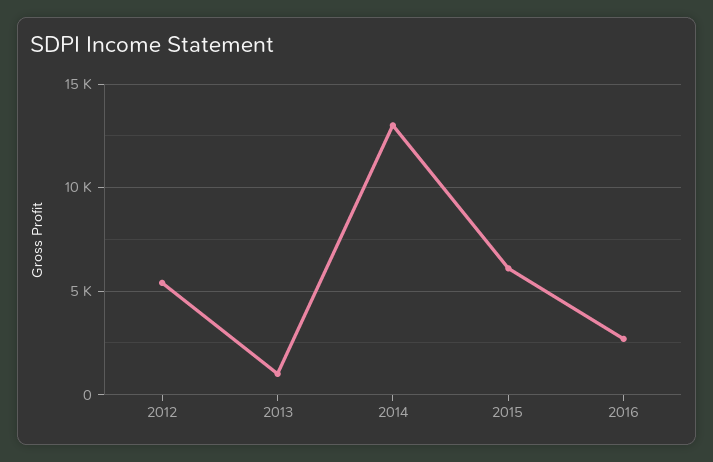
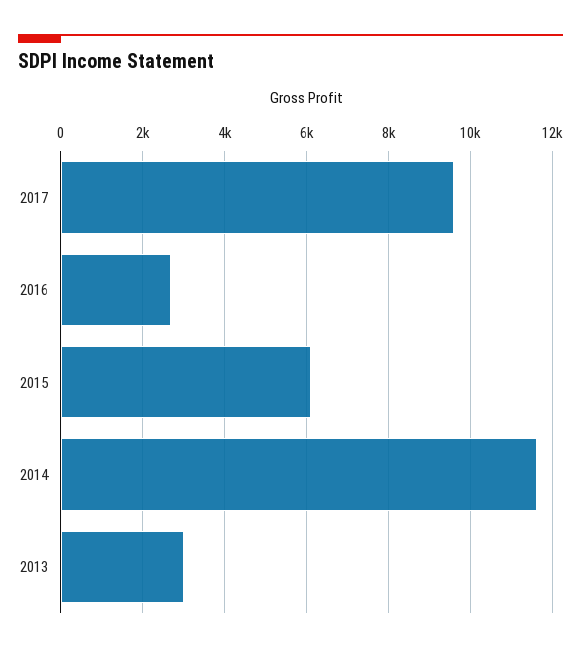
2012: 5500 -> none
2013: 1000 -> 3000
2014: 13000 -> 11600
2017: none -> 9600

